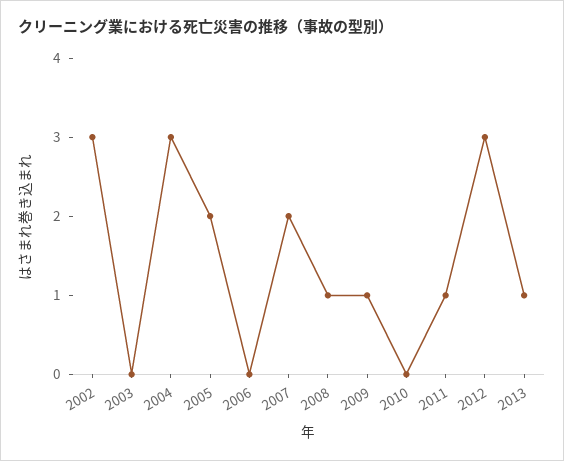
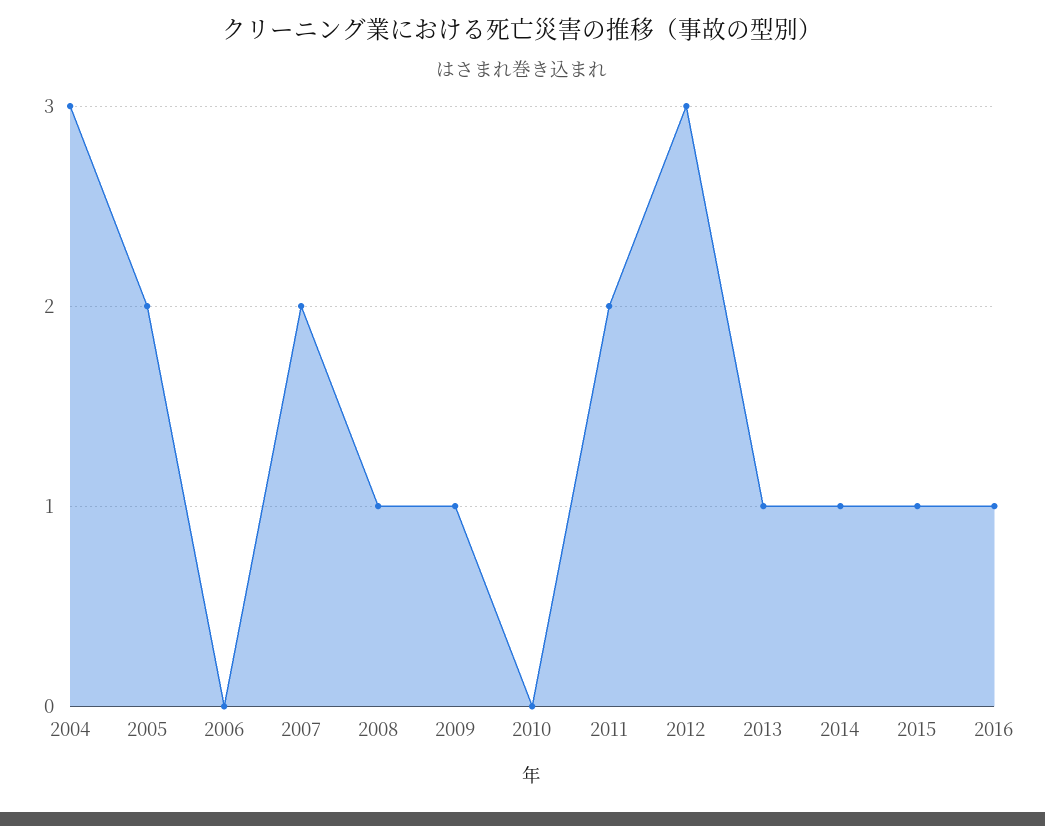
2002: 3 -> none
2003: 0 -> none
2011: 1 -> 2
2014: none -> 1
2015: none -> 1
2016: none -> 1

